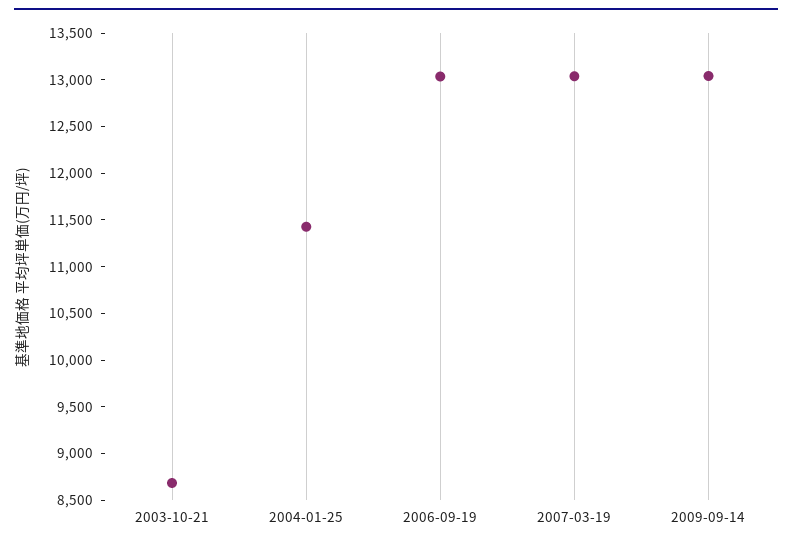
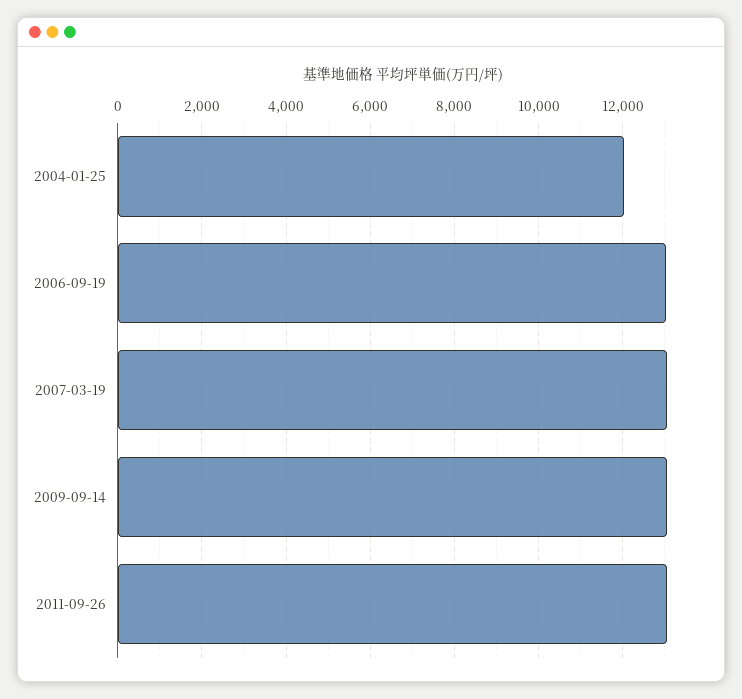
2003-10-21: 8700 -> none
2004-01-25: 11400 -> 12000
2011-09-26: none -> 13000

